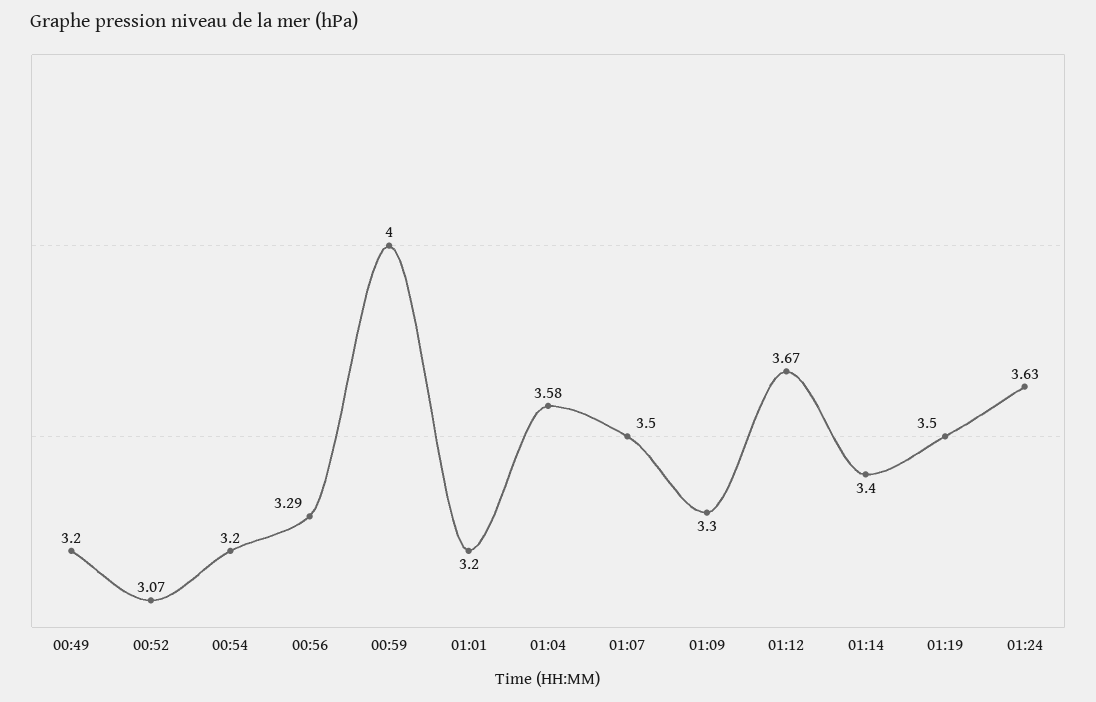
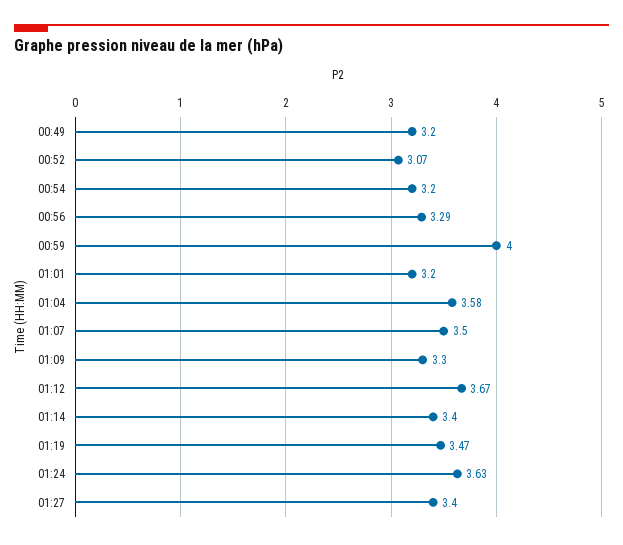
01:19: 3.5 -> 3.47
01:27: none -> 3.4

